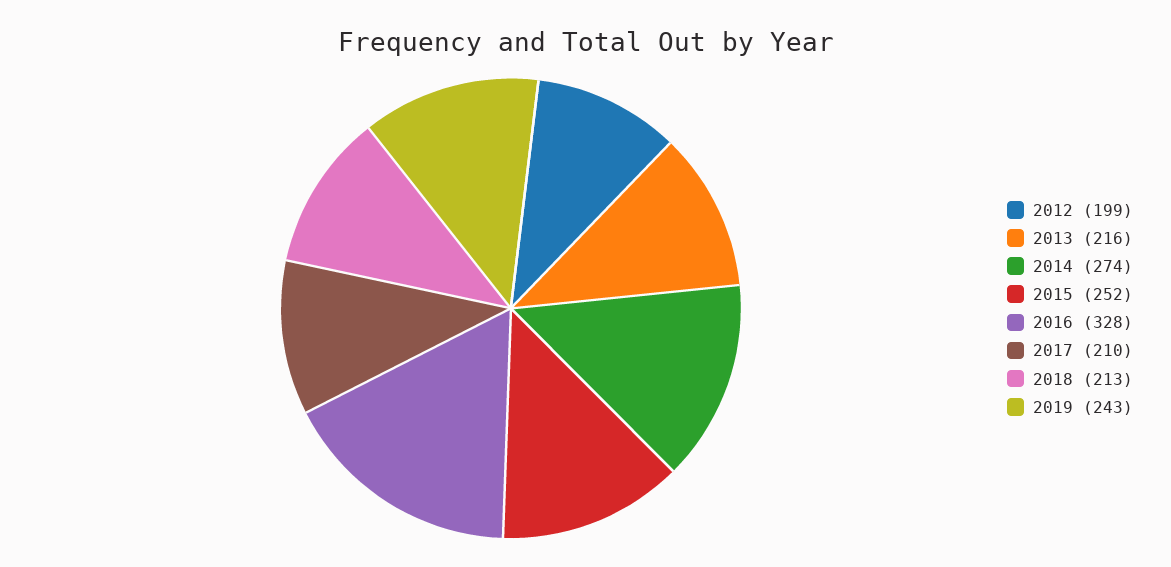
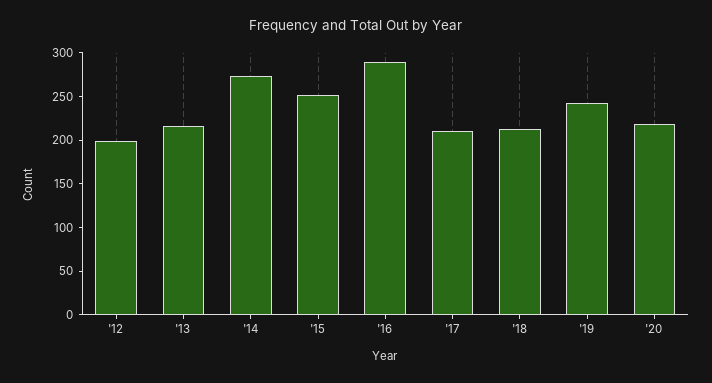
2016: 328 -> 290
'20: none -> 220

